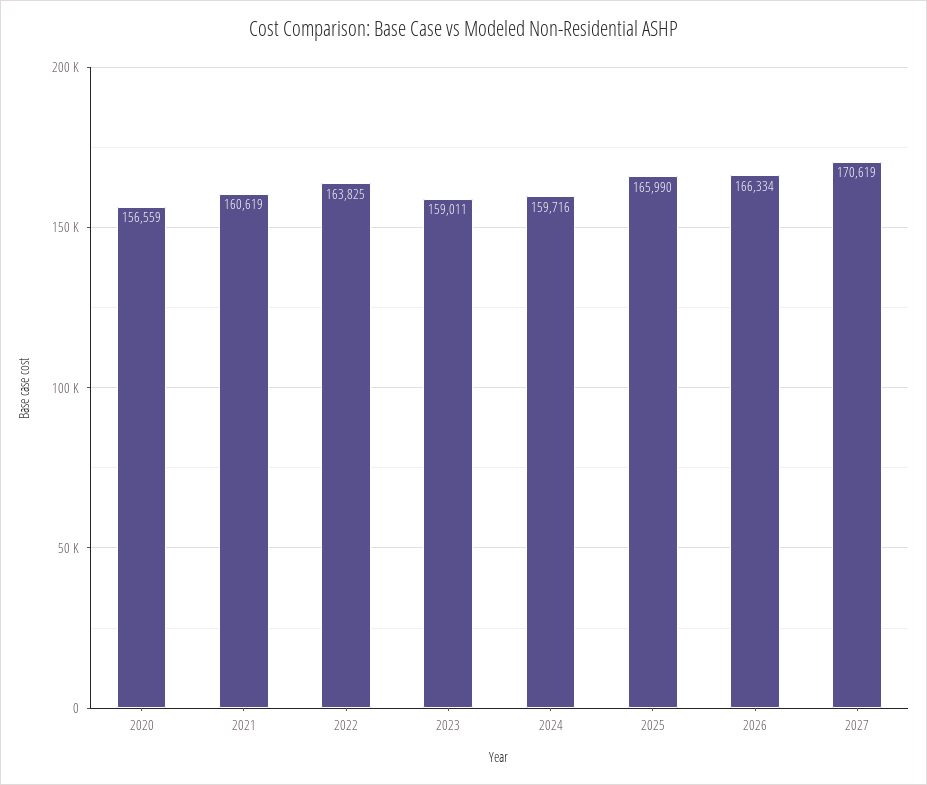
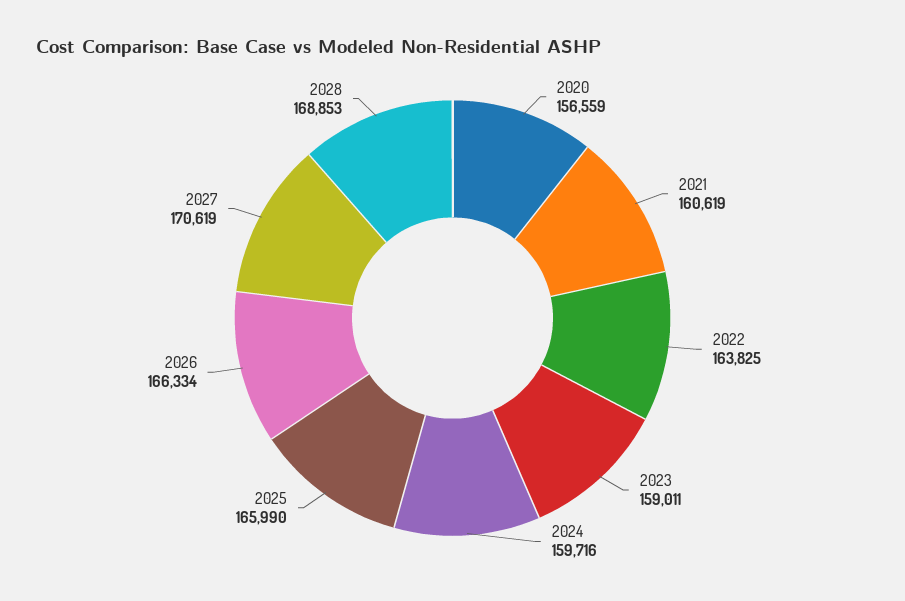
2028: none -> 168853

